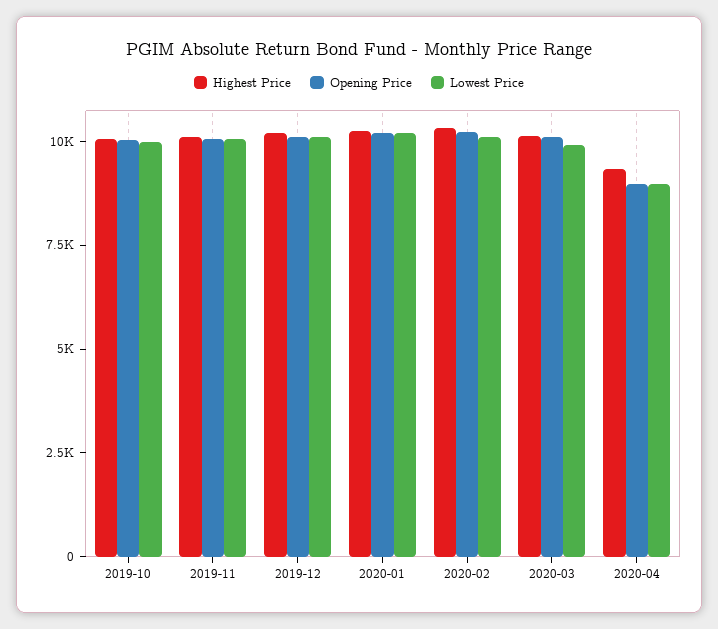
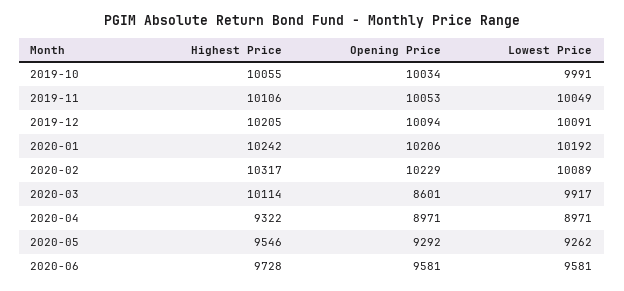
Opening Price, 2020-03: 10000 -> 8601
Highest Price, 2020-05: none -> 9546
Opening Price, 2020-05: none -> 9292
Lowest Price, 2020-05: none -> 9262
Highest Price, 2020-06: none -> 9728
Opening Price, 2020-06: none -> 9581
Lowest Price, 2020-06: none -> 9581

